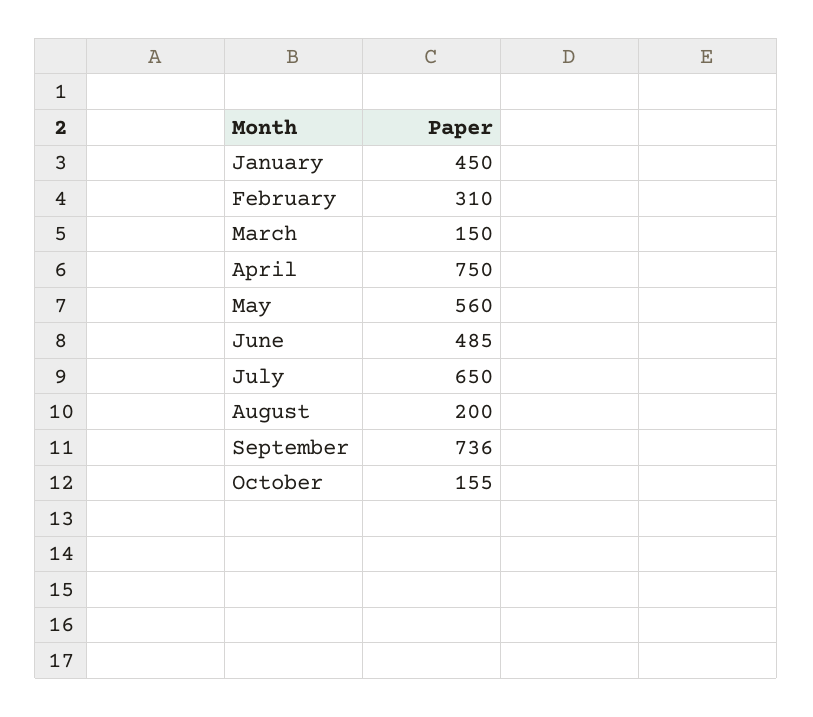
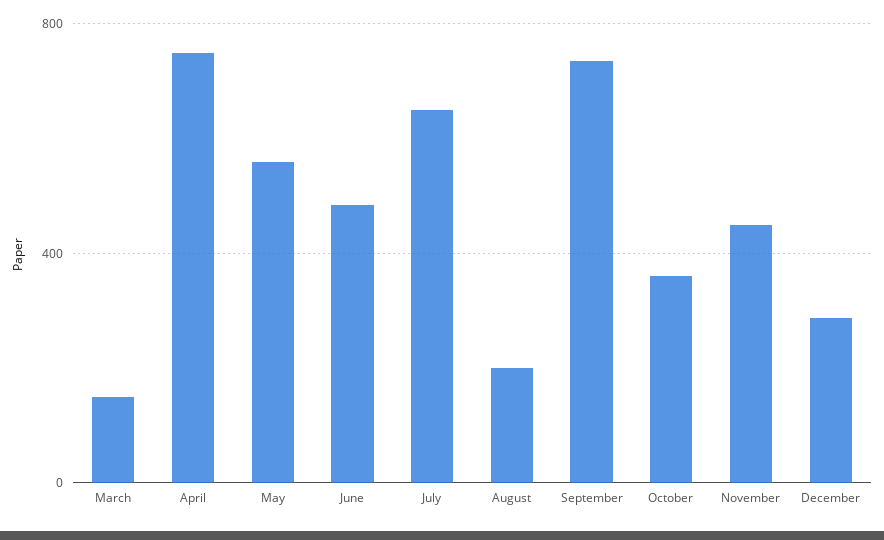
January: 450 -> none
February: 310 -> none
October: 155 -> 350
November: none -> 450
December: none -> 300

